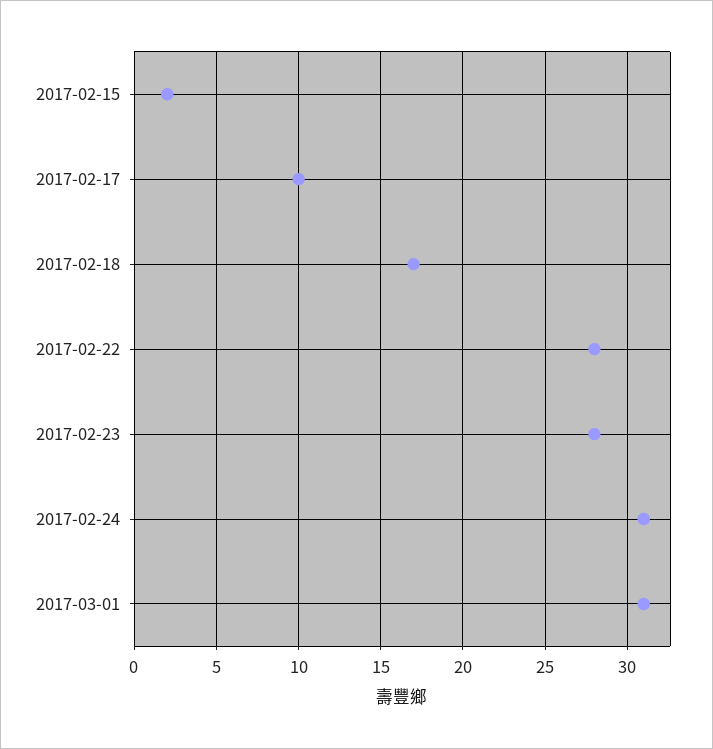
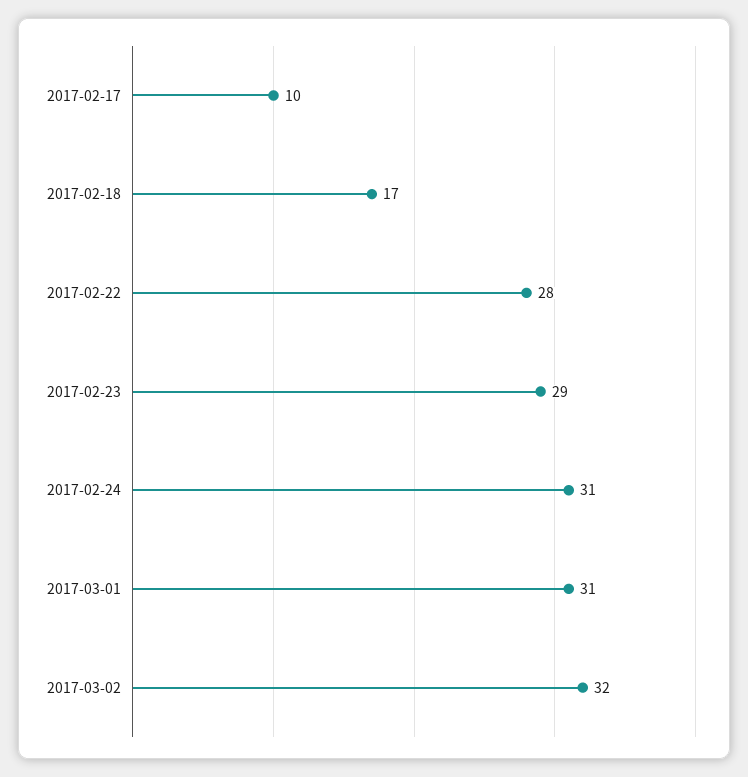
2017-02-15: 2 -> none
2017-02-23: 28 -> 29
2017-03-02: none -> 32

